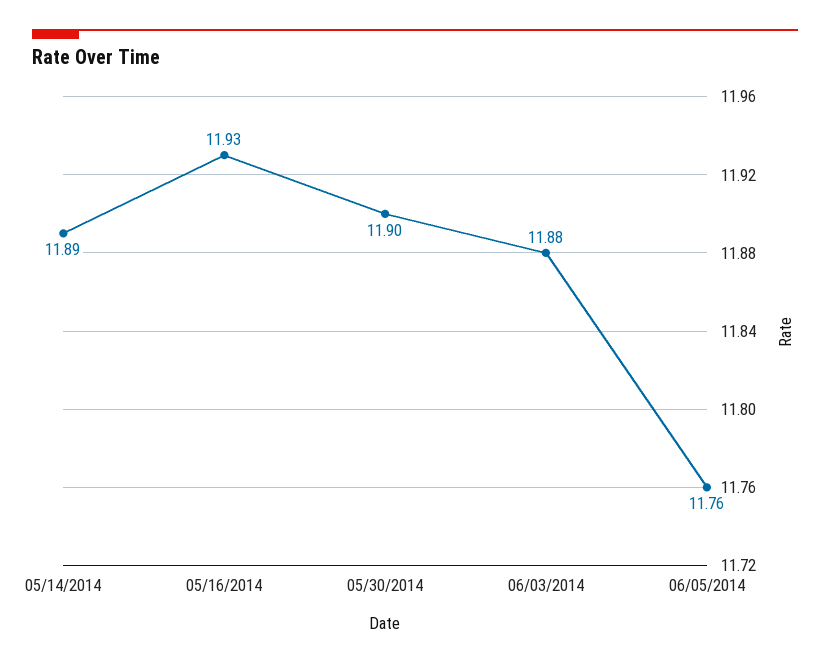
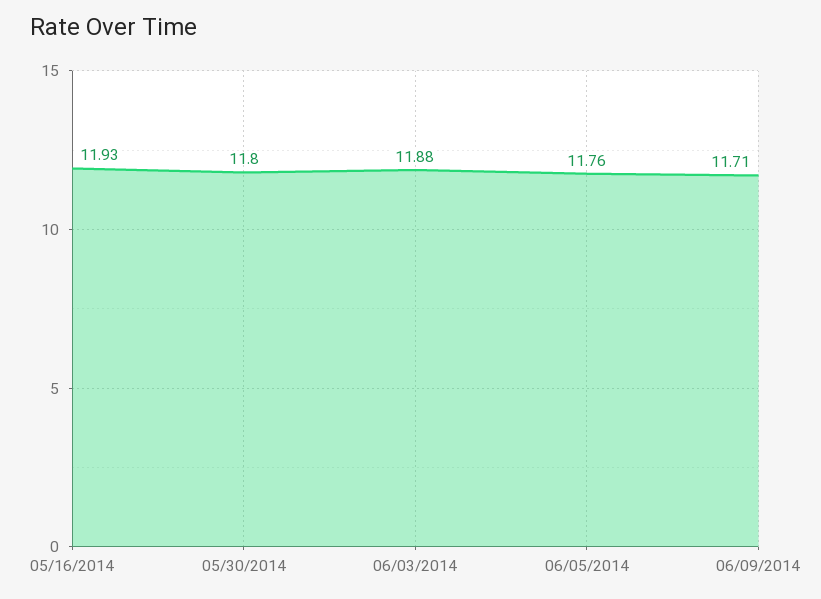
05/14/2014: 11.89 -> none
05/30/2014: 11.9 -> 11.8
06/09/2014: none -> 11.71

